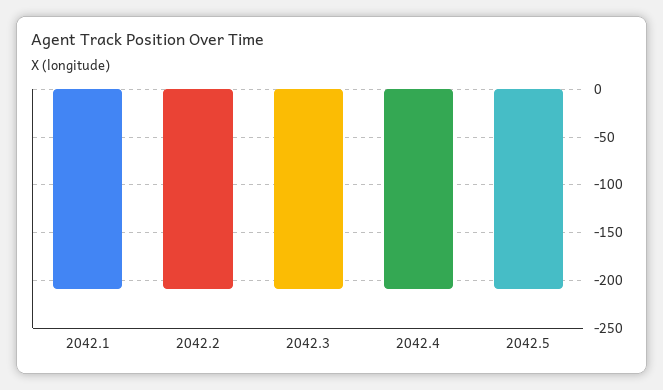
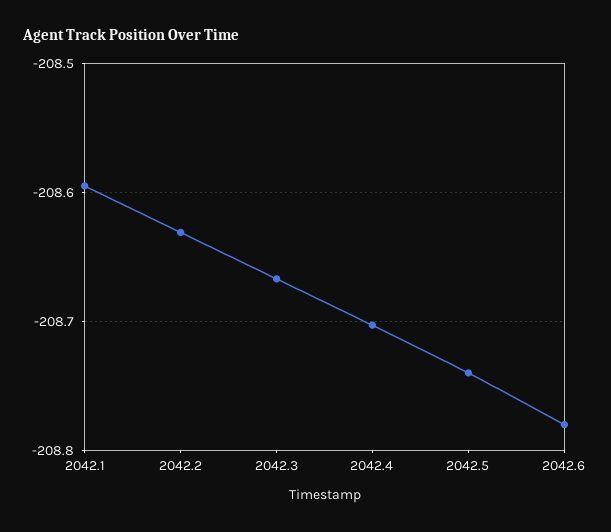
2042.6: none -> -208.78

